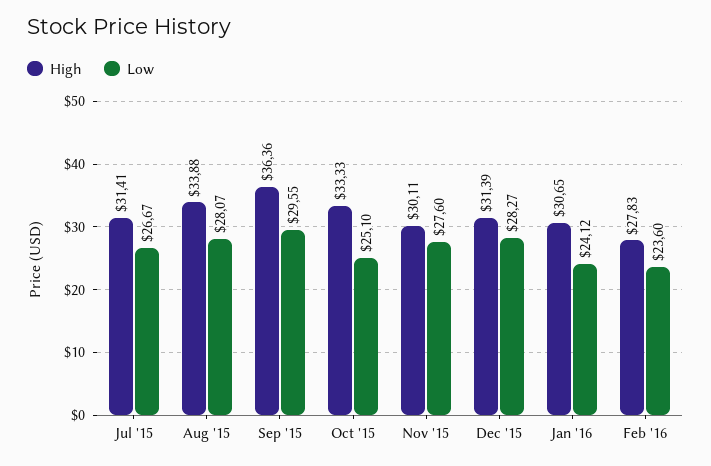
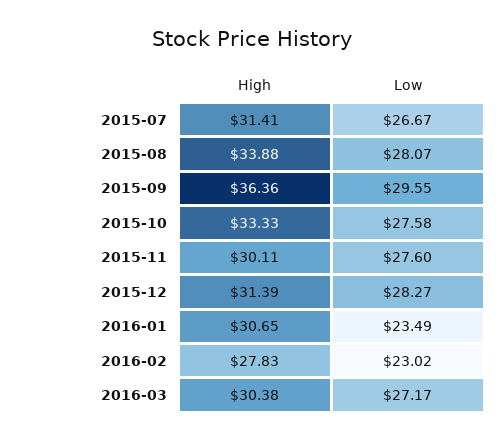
Low, Oct '15: 25.1 -> 27.58
Low, Jan '16: 24.12 -> 23.49
Low, Feb '16: 23.6 -> 23.02
High, 2016-03: none -> 30.38
Low, 2016-03: none -> 27.17

